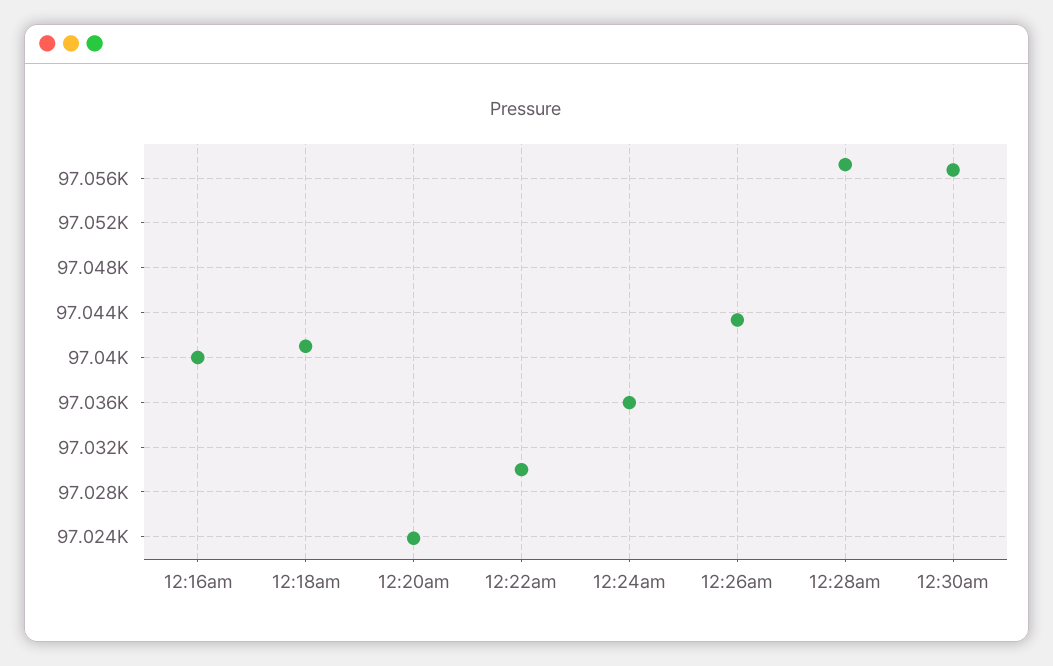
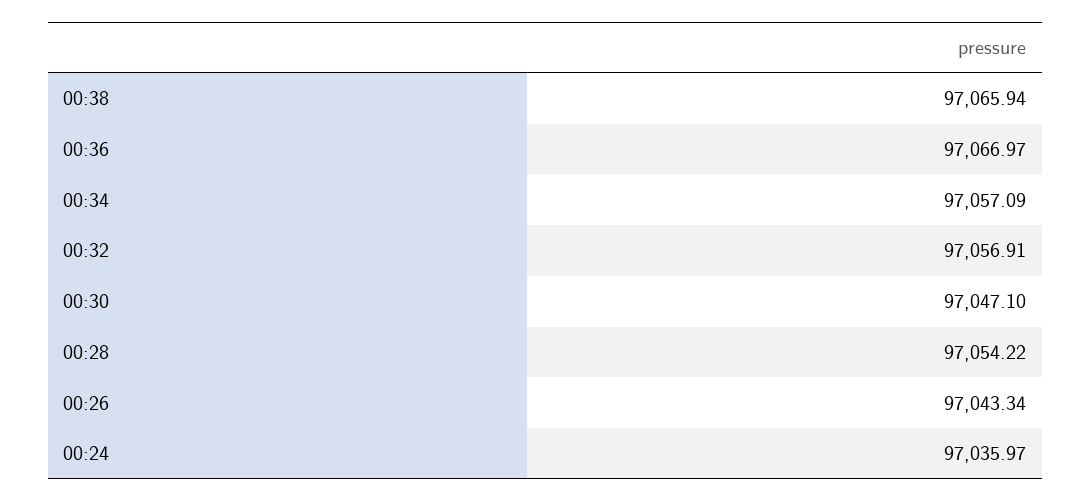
12:16am: 97040 -> none
12:18am: 97041 -> none
12:20am: 97024 -> none
12:22am: 97030 -> none
12:28am: 97057 -> 97054.22
12:30am: 97057 -> 97047.1
00:38: none -> 97065.94
00:36: none -> 97066.97
00:34: none -> 97057.09
00:32: none -> 97056.91

